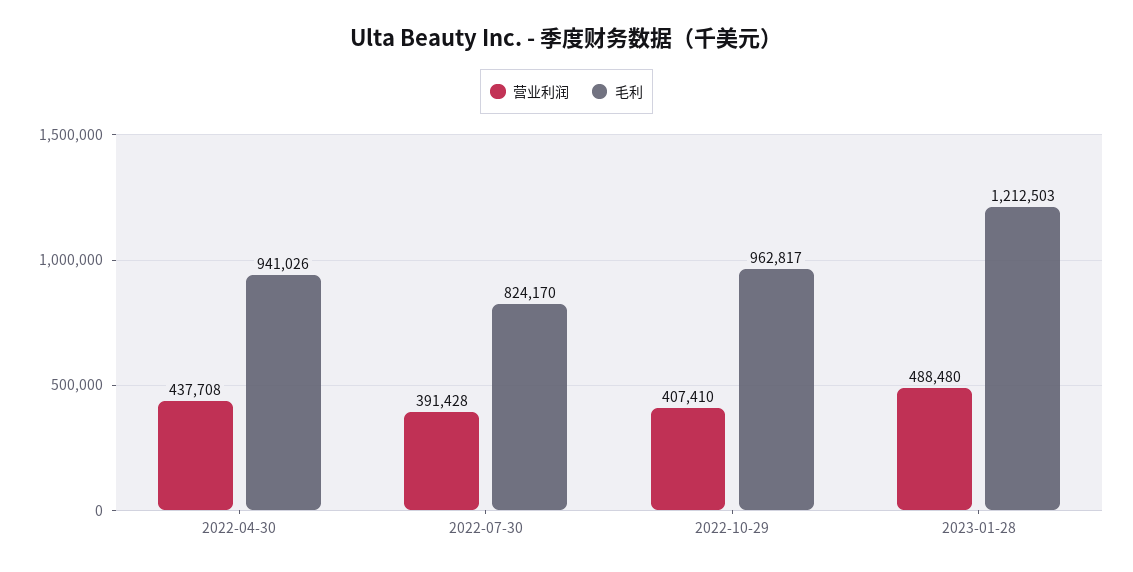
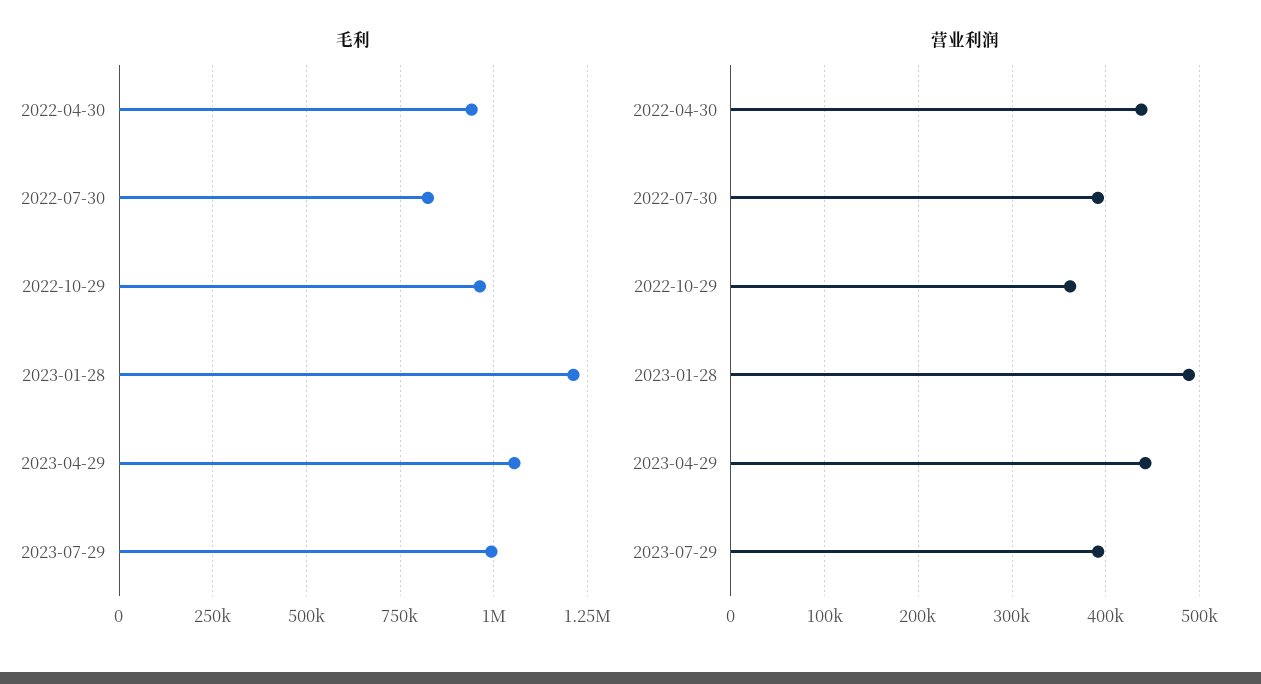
营业利润, 2022-10-29: 407410 -> 360000
毛利, 2023-04-29: none -> 1050000
毛利, 2023-07-29: none -> 1000000
营业利润, 2023-04-29: none -> 440000
营业利润, 2023-07-29: none -> 390000

